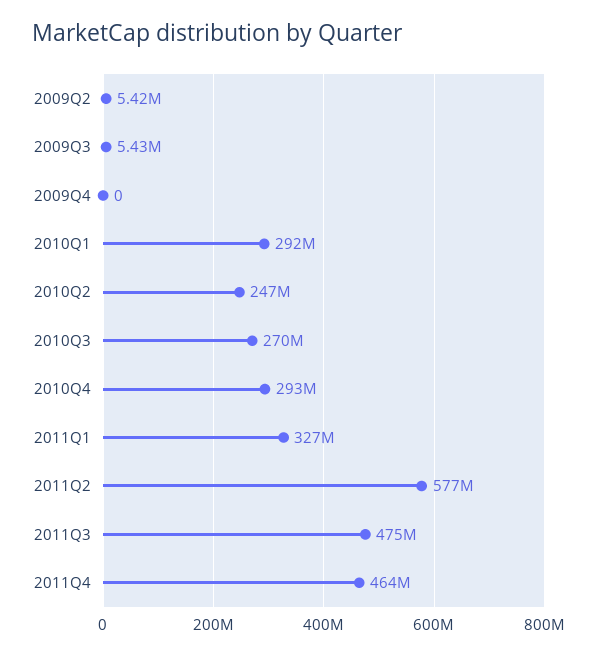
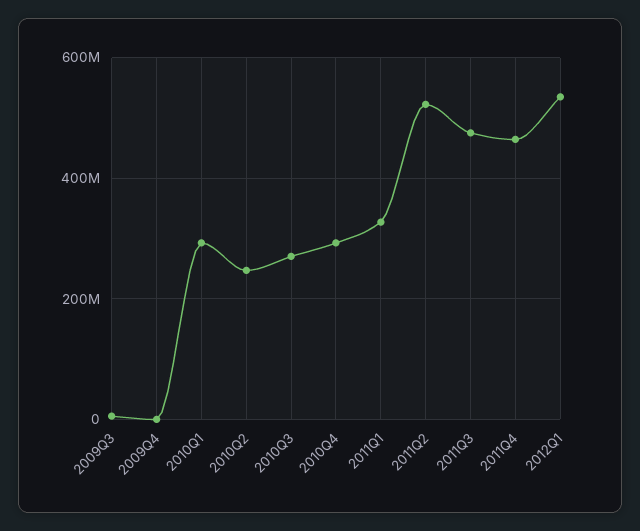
2009Q2: 5420000 -> none
2011Q2: 577000000 -> 520000000
2012Q1: none -> 540000000

